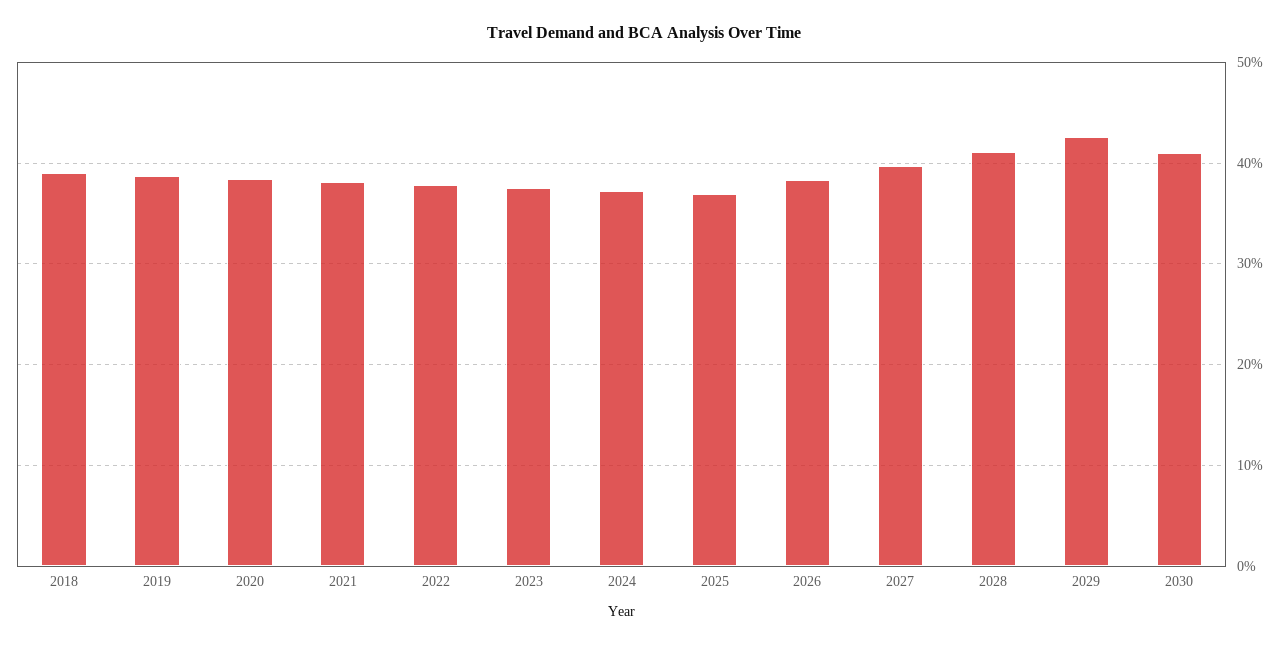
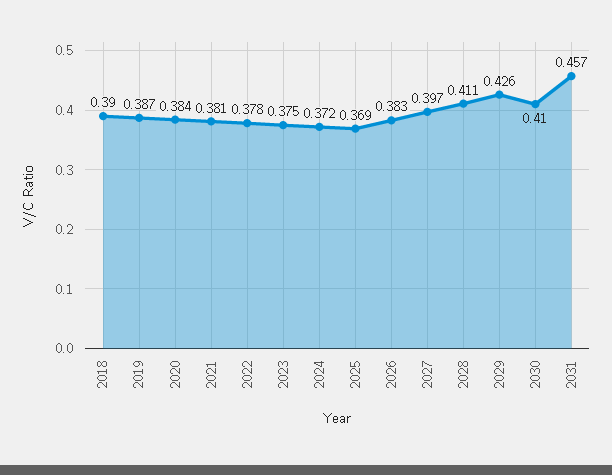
2031: none -> 0.457

